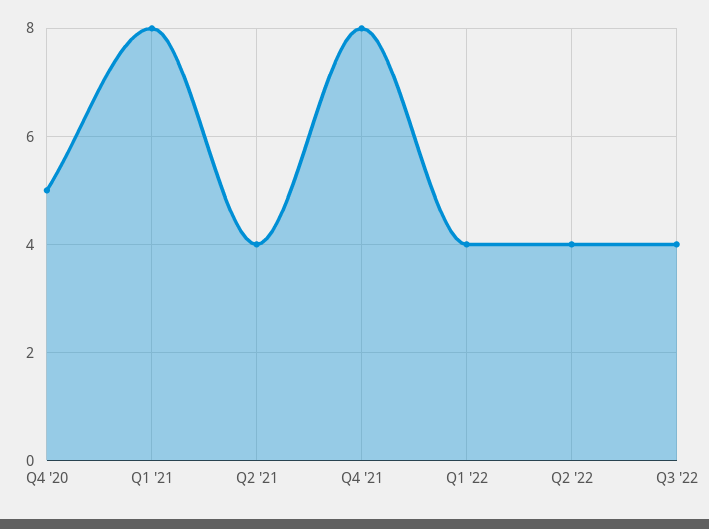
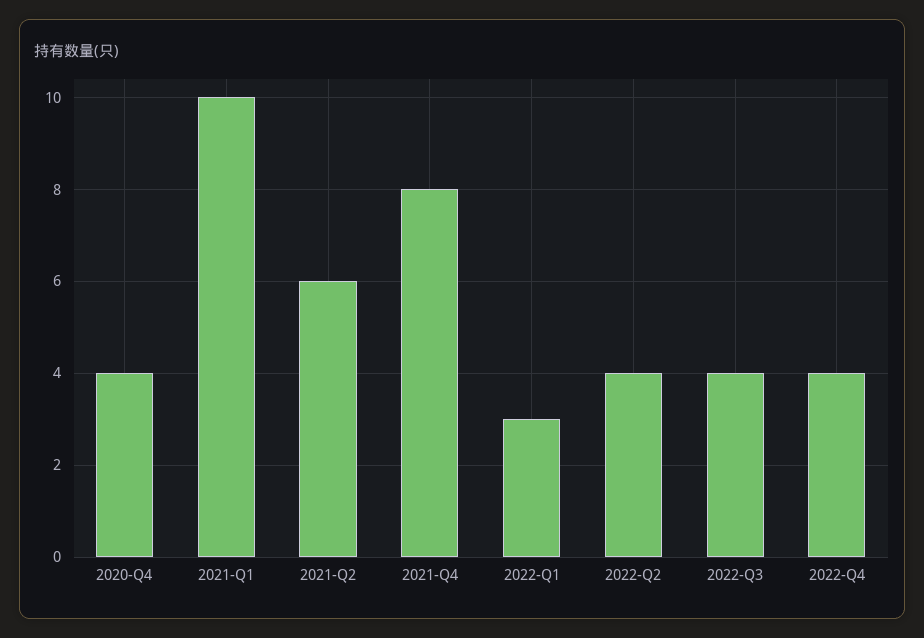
Q4 '20: 5 -> 4
Q1 '21: 8 -> 10
Q2 '21: 4 -> 6
Q1 '22: 4 -> 3
2022-Q4: none -> 4

